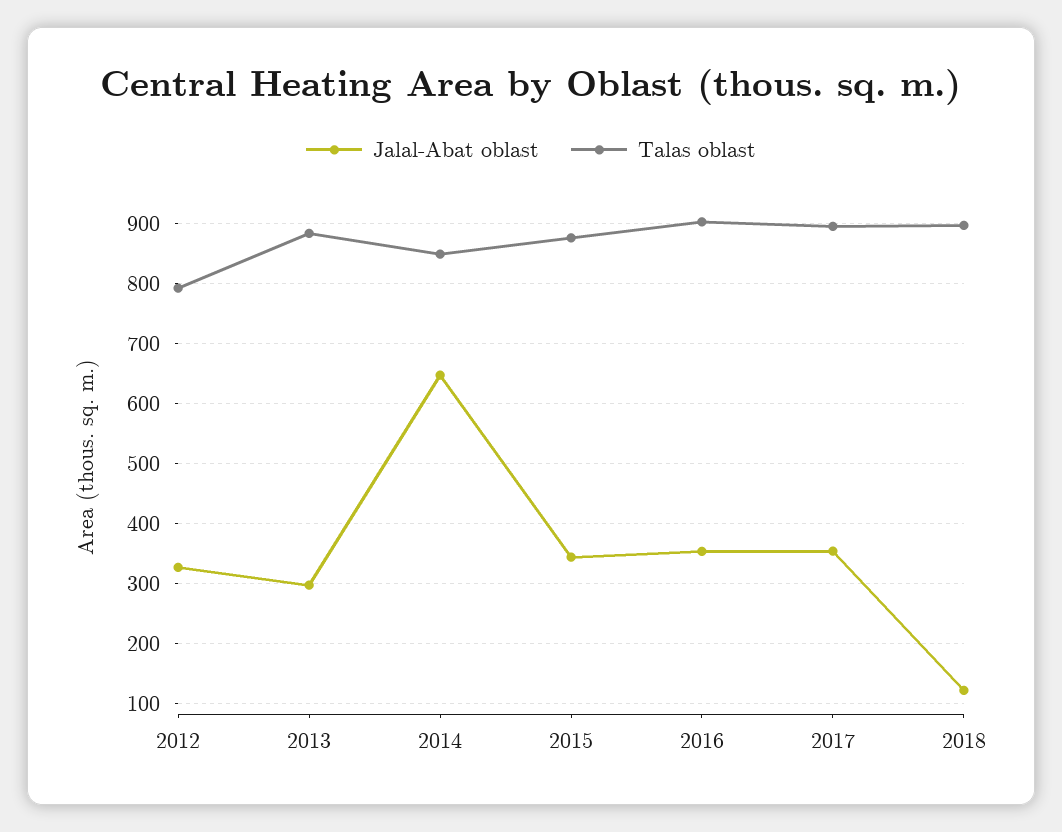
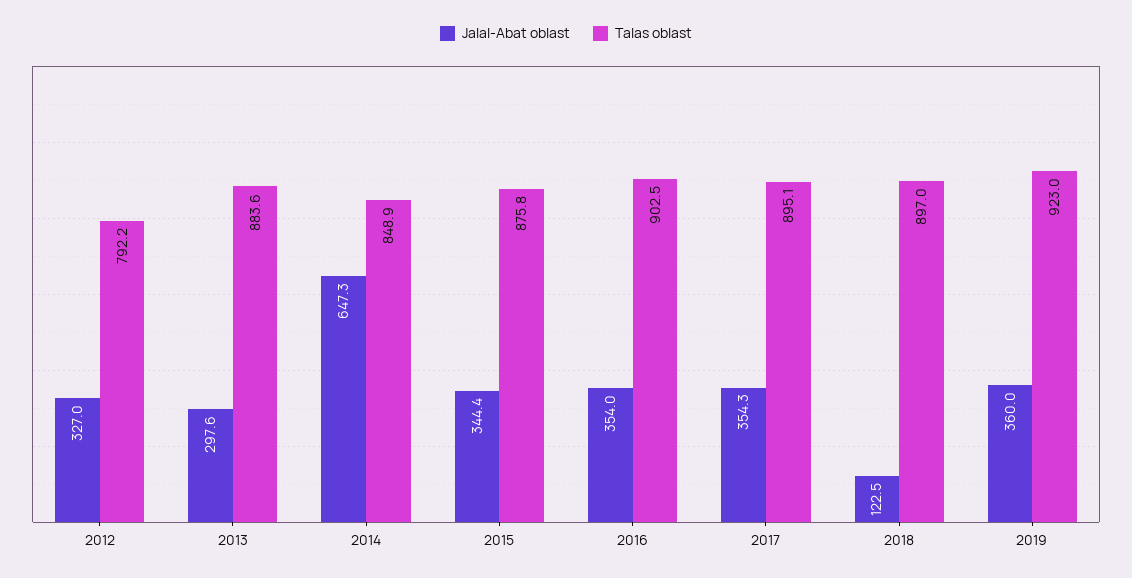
Jalal-Abat oblast, 2019: none -> 360
Talas oblast, 2019: none -> 923

